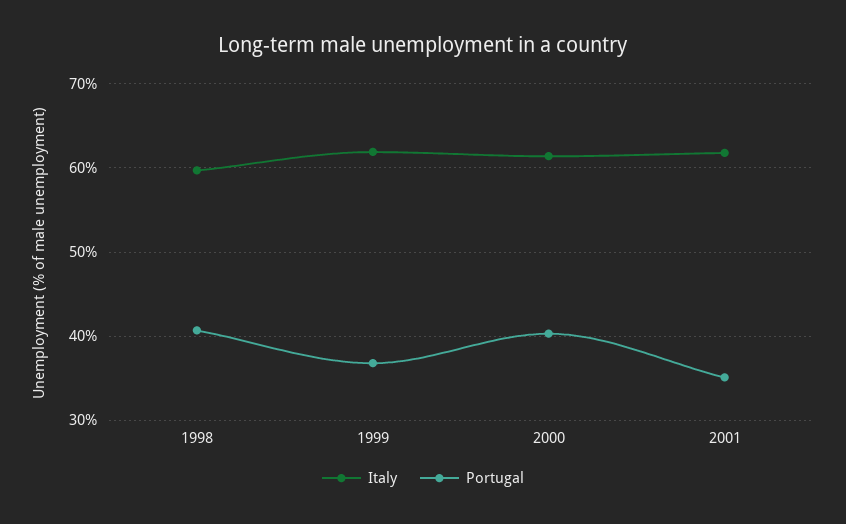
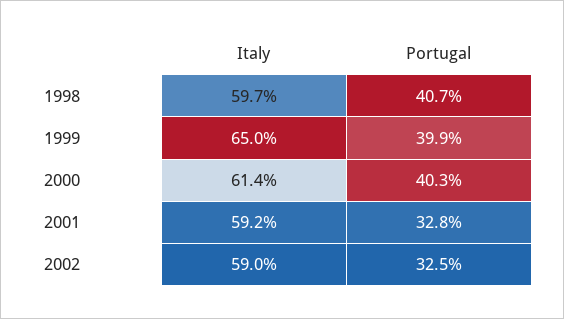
Italy, 1999: 62 -> 65
Portugal, 1999: 37 -> 39.9
Italy, 2001: 62 -> 59.2
Portugal, 2001: 35 -> 32.8
Italy, 2002: none -> 59
Portugal, 2002: none -> 32.5

